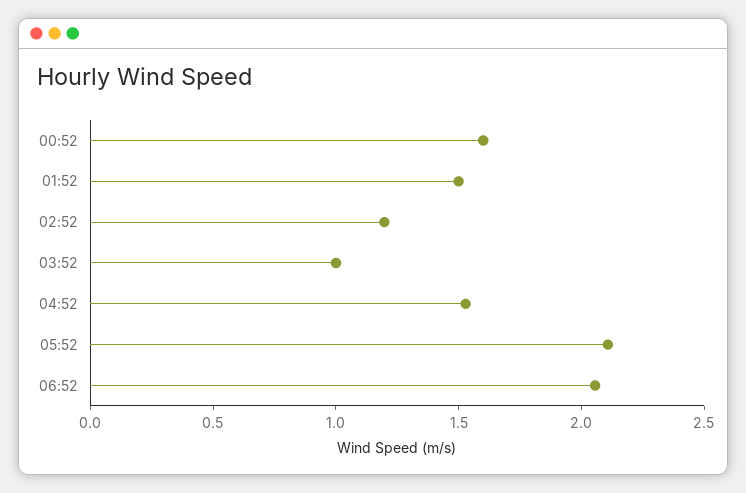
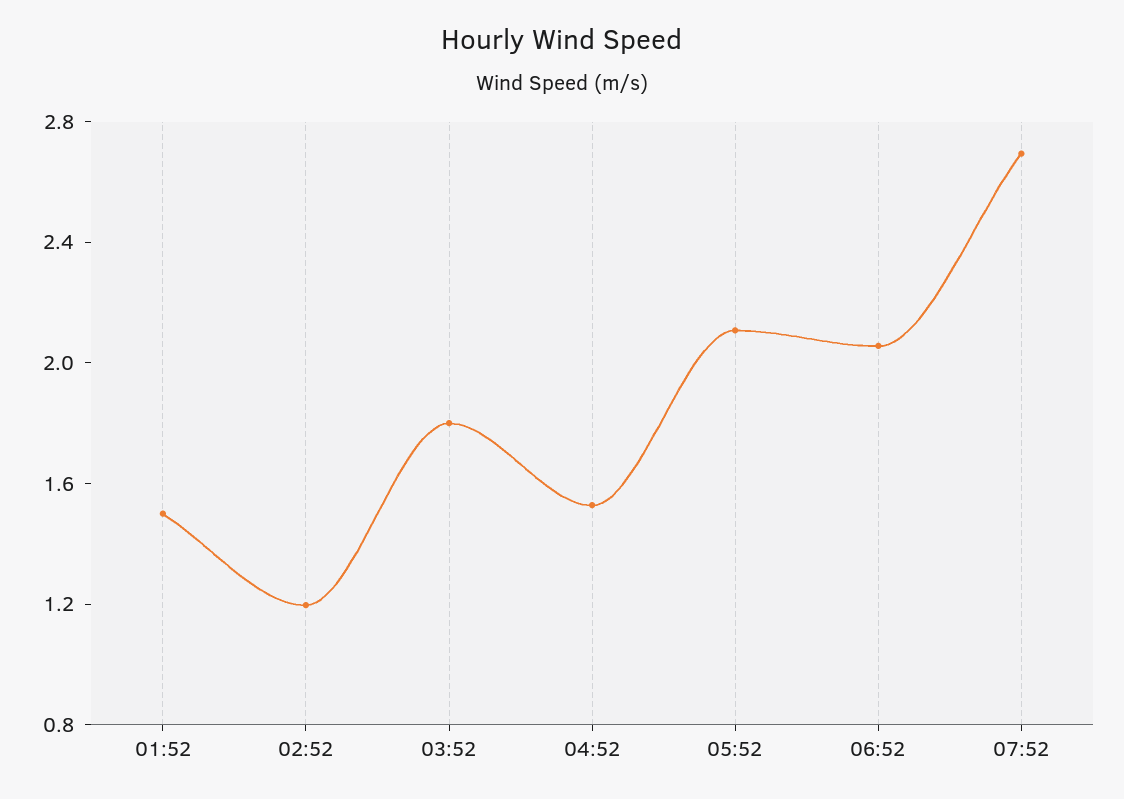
00:52: 1.6 -> none
03:52: 1 -> 1.8
07:52: none -> 2.7

